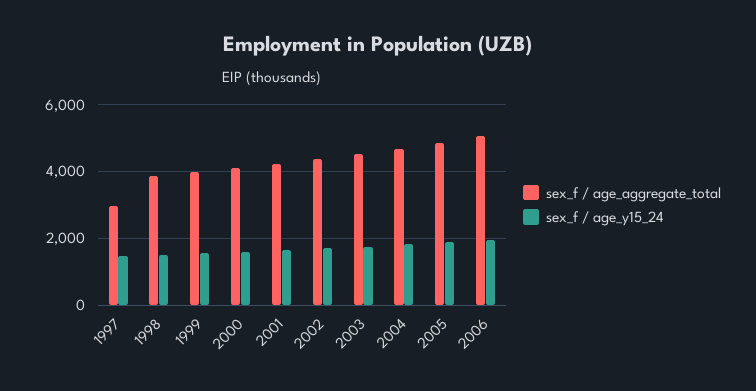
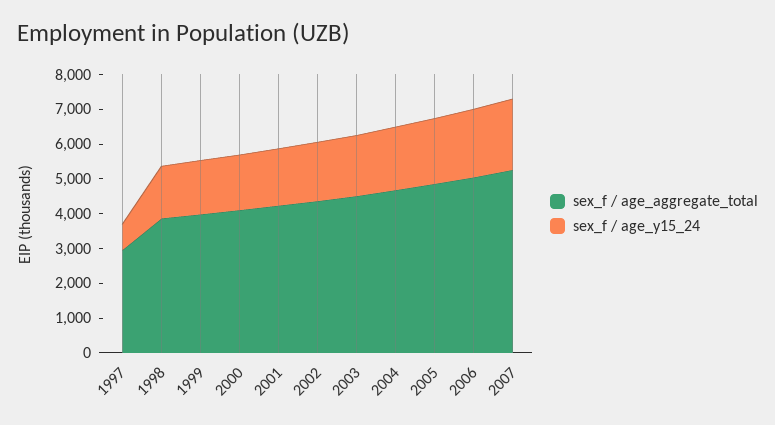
sex_f / age_y15_24, 1997: 1400 -> 750
sex_f / age_aggregate_total, 2007: none -> 5250
sex_f / age_y15_24, 2007: none -> 2000

